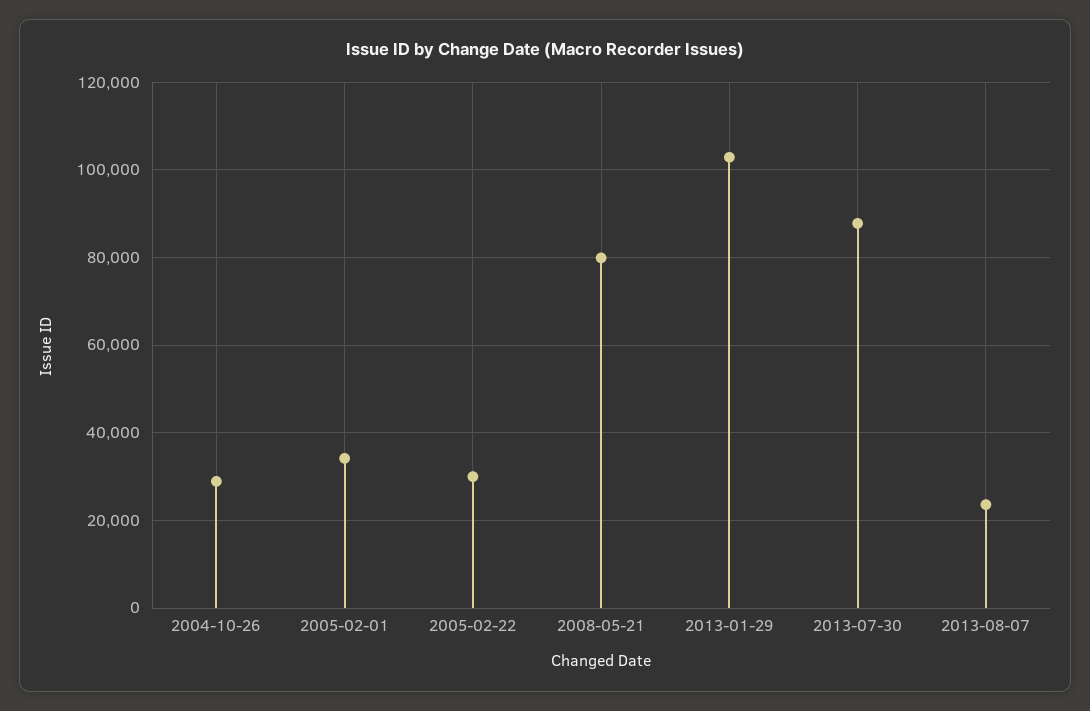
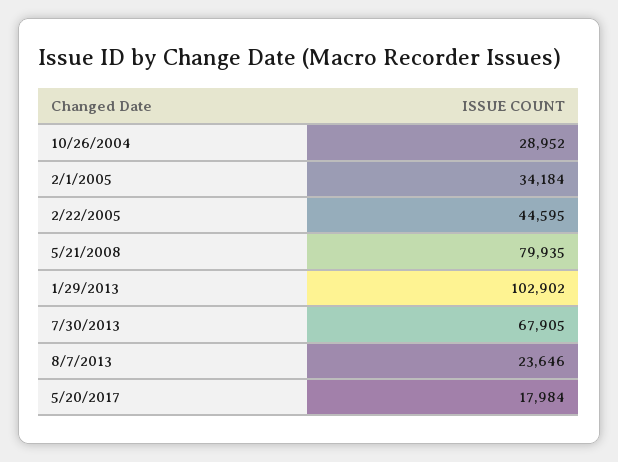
2005-02-22: 30000 -> 44595
2013-07-30: 88000 -> 67905
5/20/2017: none -> 17984

